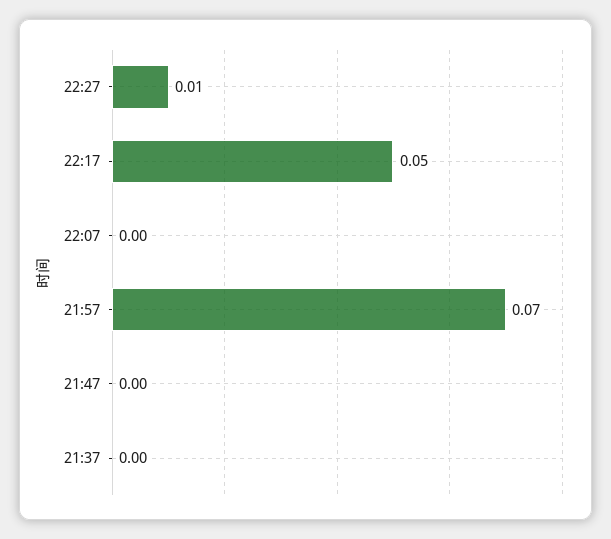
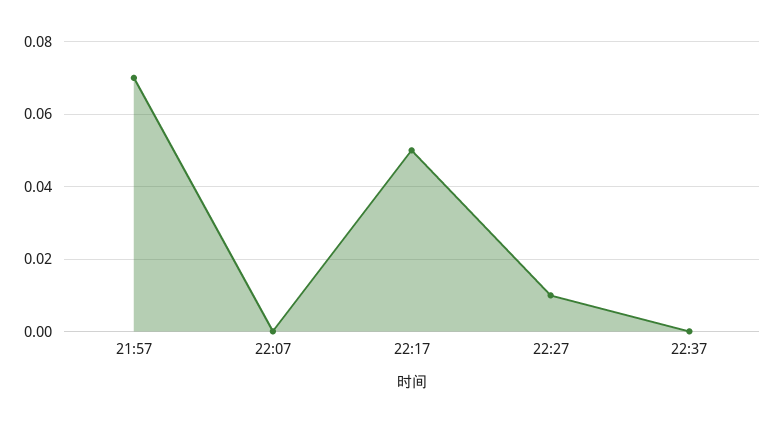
21:47: 0 -> none
21:37: 0 -> none
22:37: none -> 0

